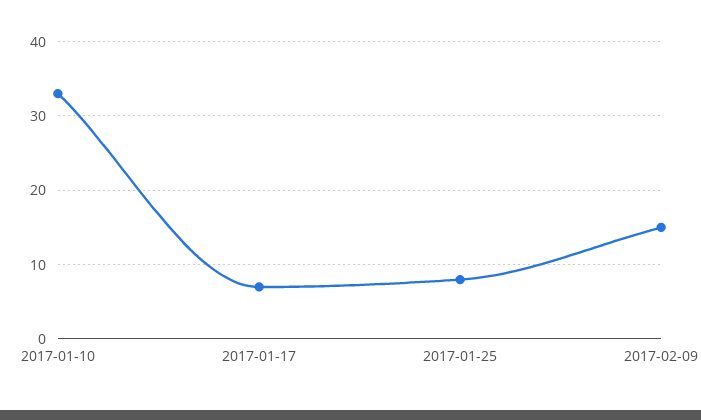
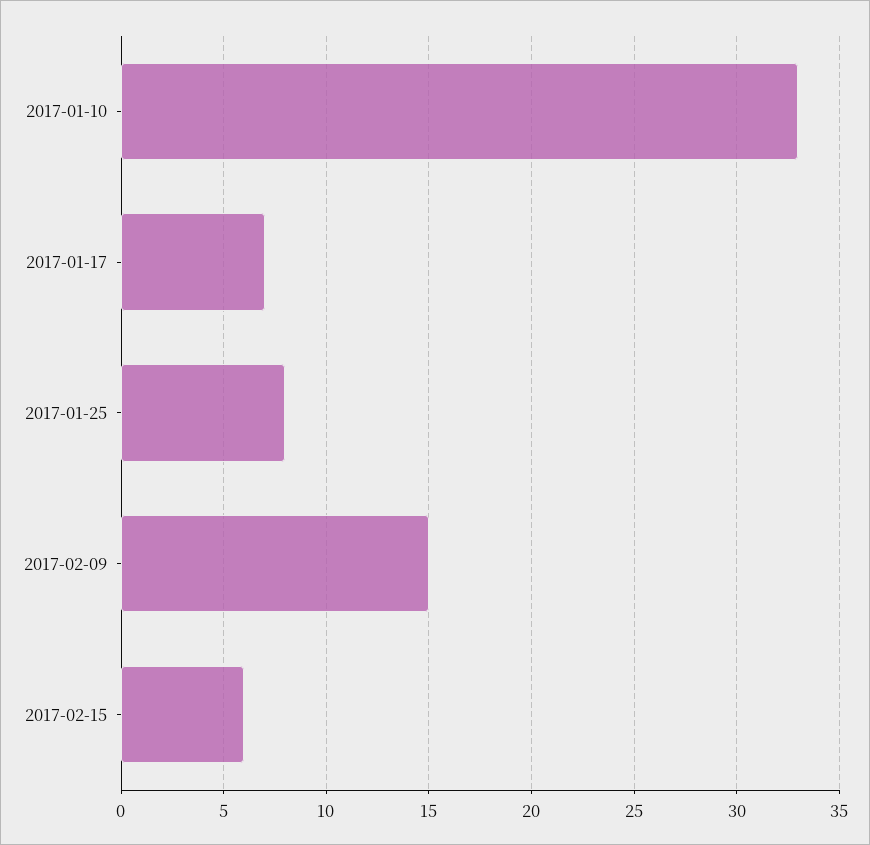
2017-02-15: none -> 6

